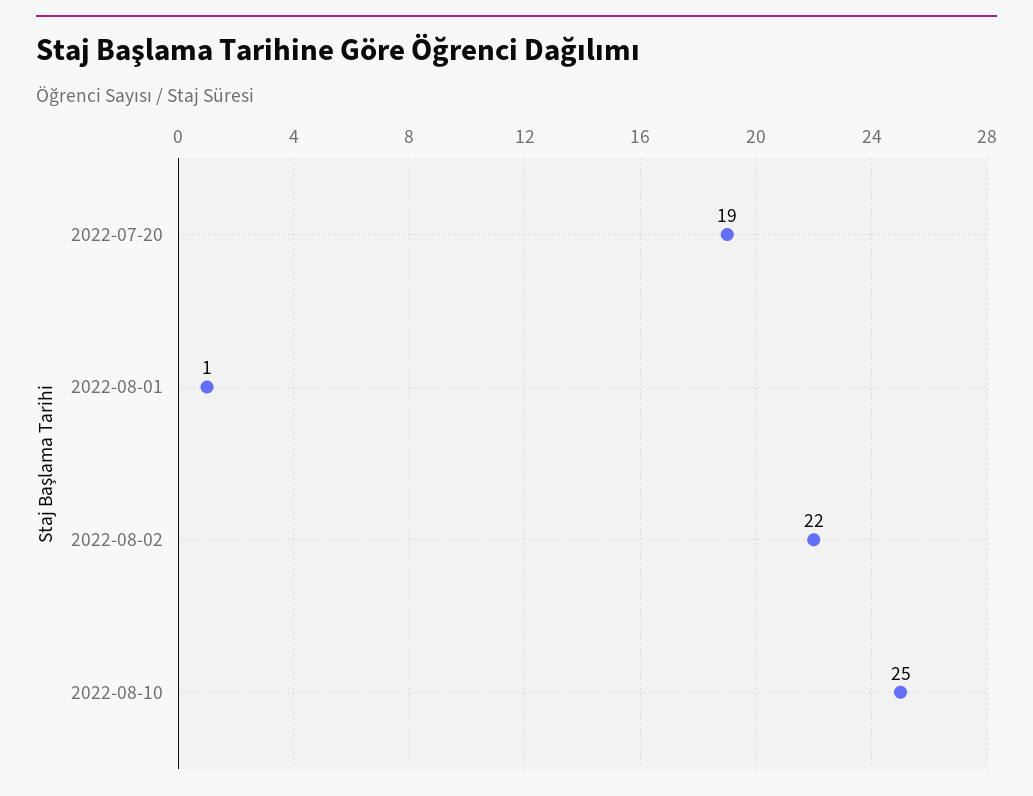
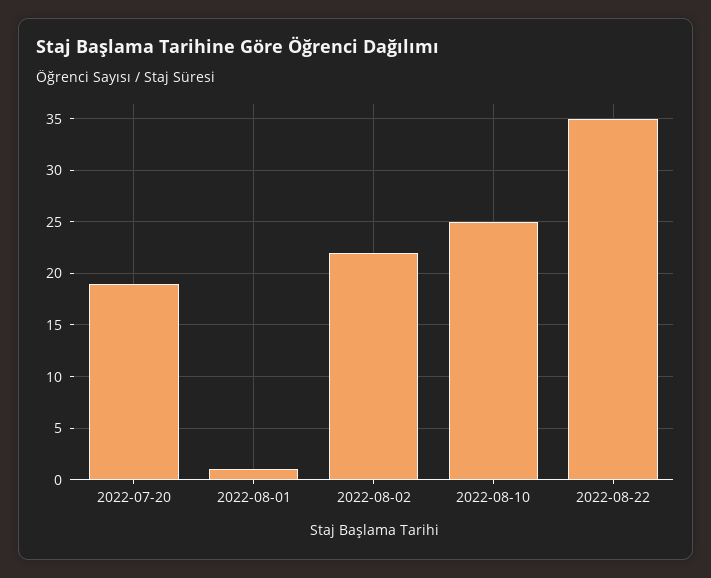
2022-08-22: none -> 35

